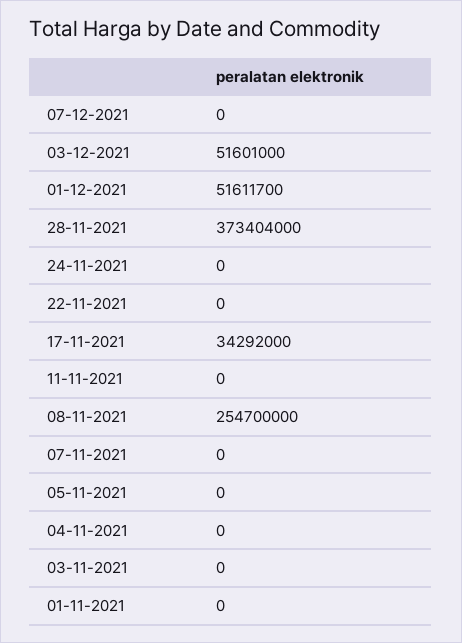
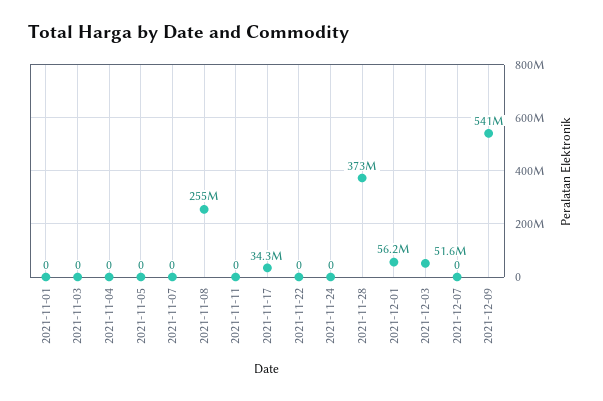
01-12-2021: 51611700 -> 56200000
2021-12-09: none -> 541000000

